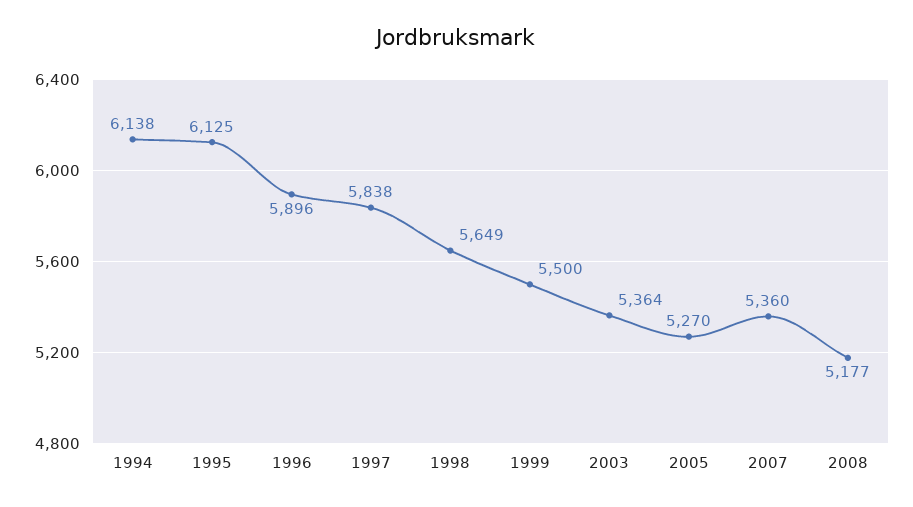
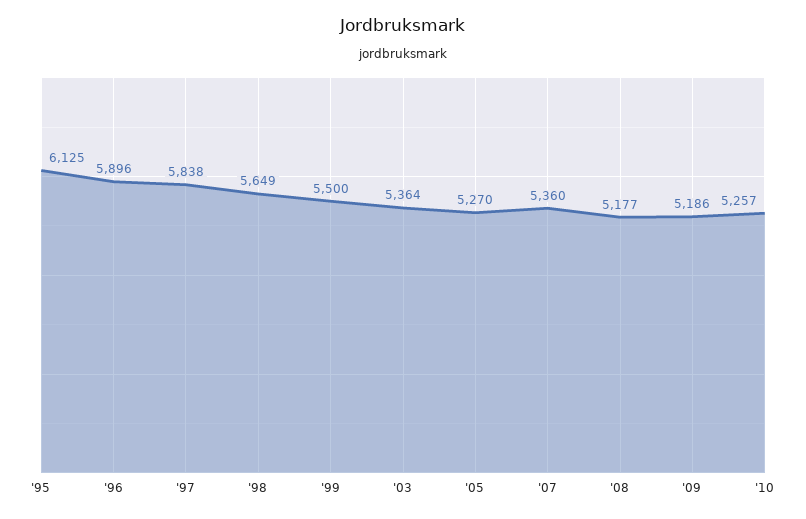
1994: 6138 -> none
'09: none -> 5186
'10: none -> 5257

